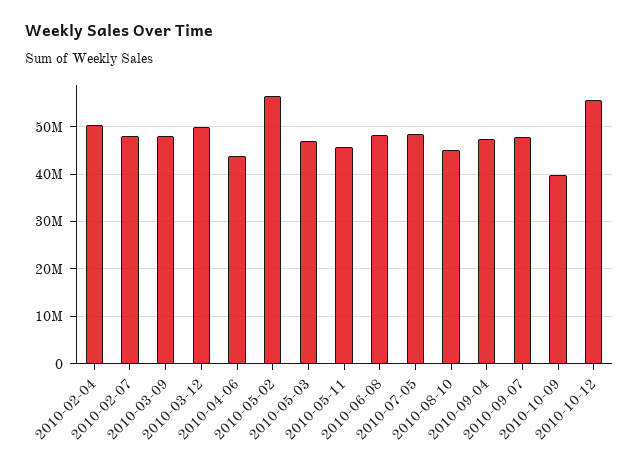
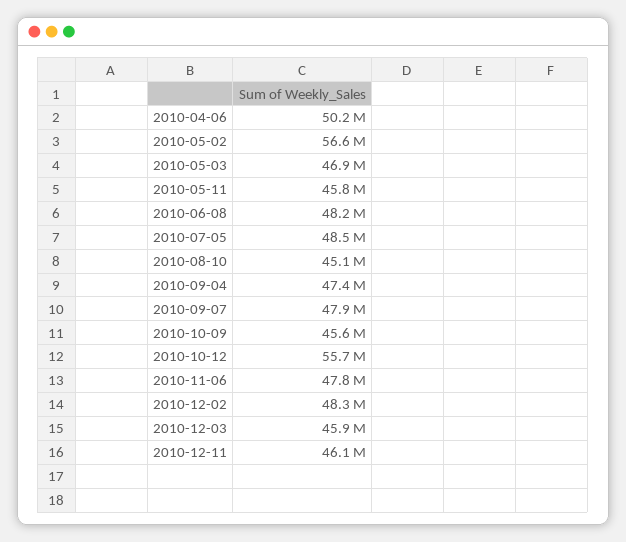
2010-02-04: 50000000 -> none
2010-02-07: 48000000 -> none
2010-03-09: 48000000 -> none
2010-03-12: 50000000 -> none
2010-04-06: 44000000 -> 50200000
2010-10-09: 40000000 -> 45600000
2010-11-06: none -> 47800000
2010-12-02: none -> 48300000
2010-12-03: none -> 45900000
2010-12-11: none -> 46100000

